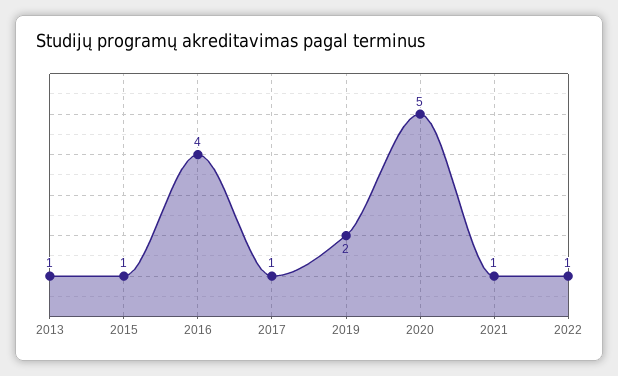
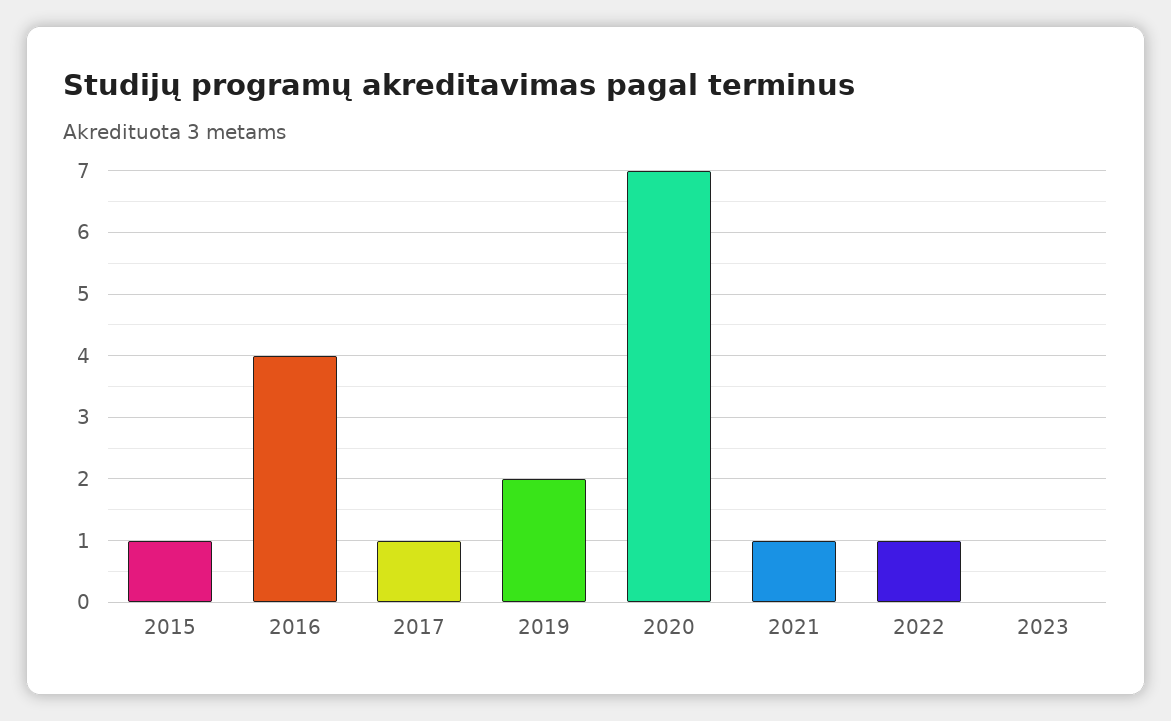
2013: 1 -> none
2020: 5 -> 7
2023: none -> 0

